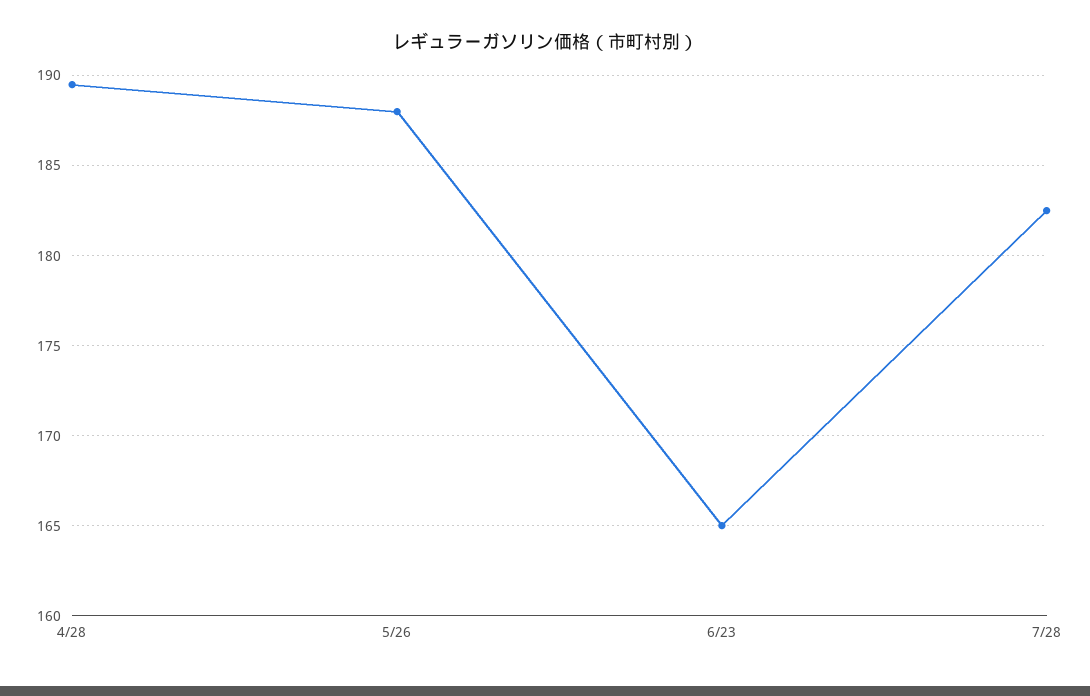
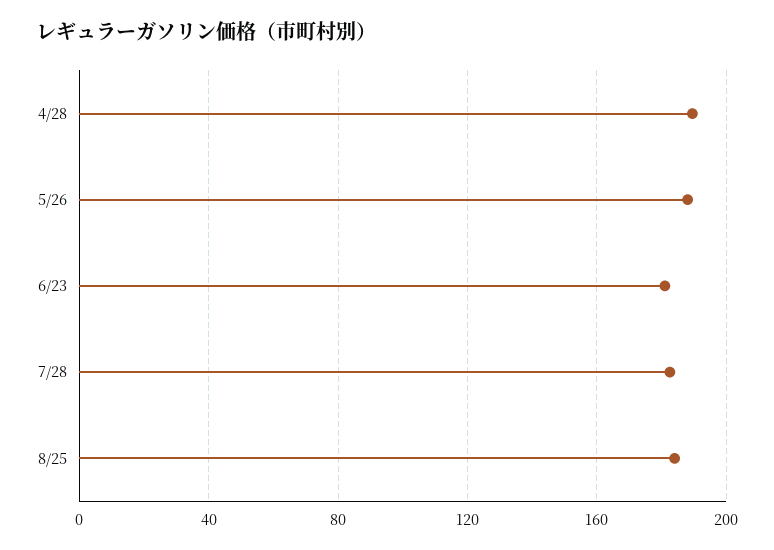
6/23: 165 -> 180
8/25: none -> 185

